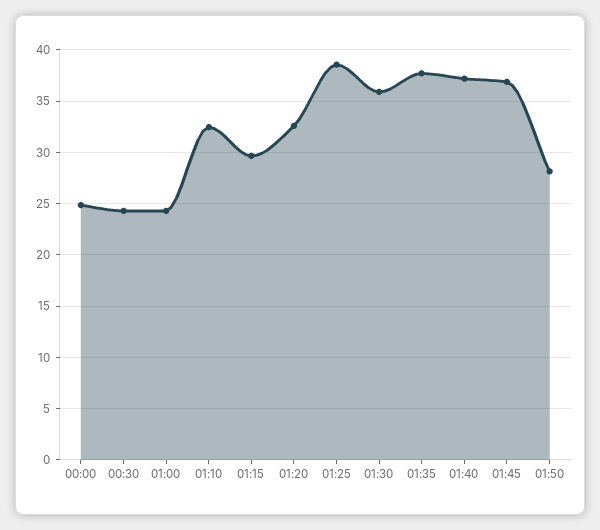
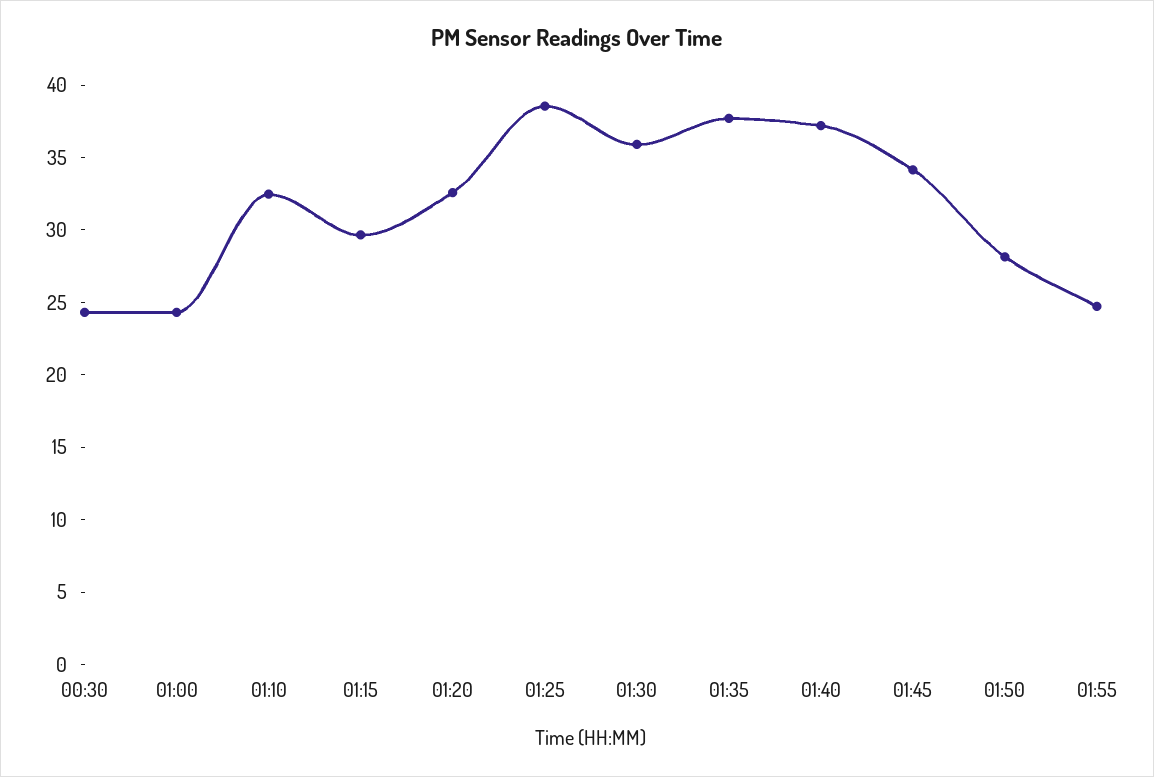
00:00: 25 -> none
01:45: 37 -> 34
01:55: none -> 25

